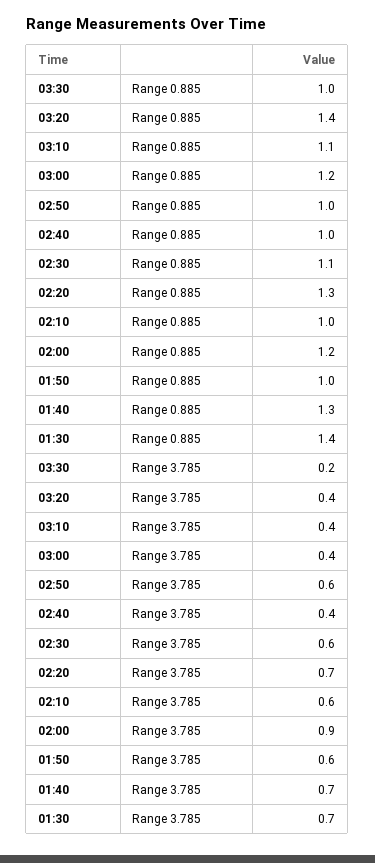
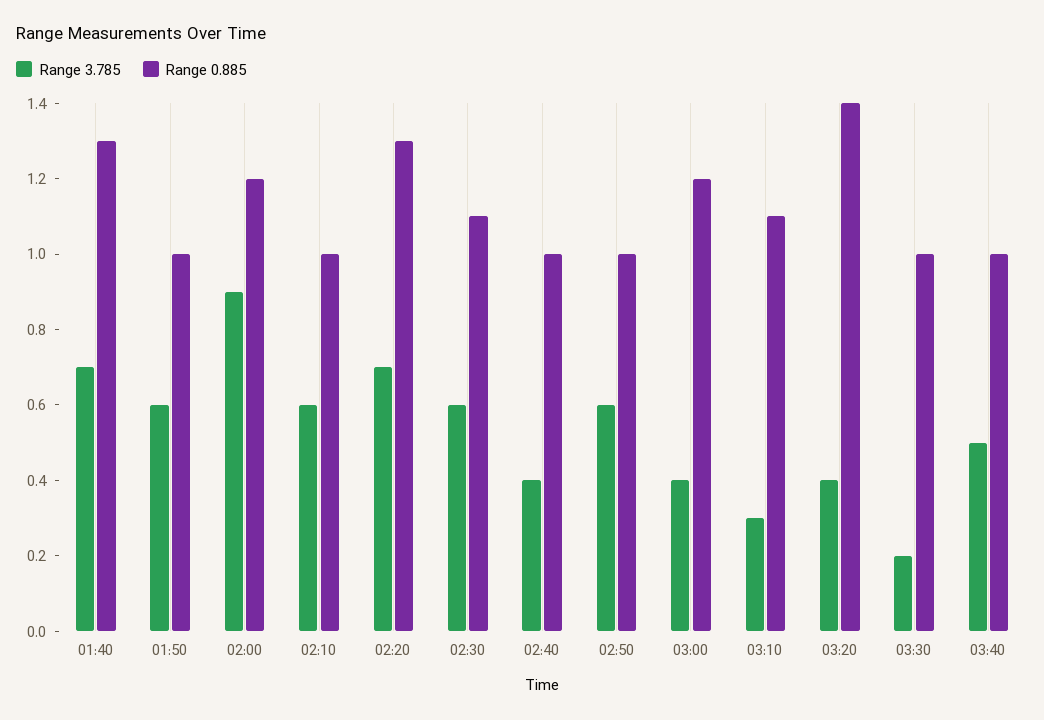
Range 0.885, 01:30: 1.4 -> none
Range 3.785, 03:10: 0.4 -> 0.3
Range 3.785, 01:30: 0.7 -> none
Range 3.785, 03:40: none -> 0.5
Range 0.885, 03:40: none -> 1

